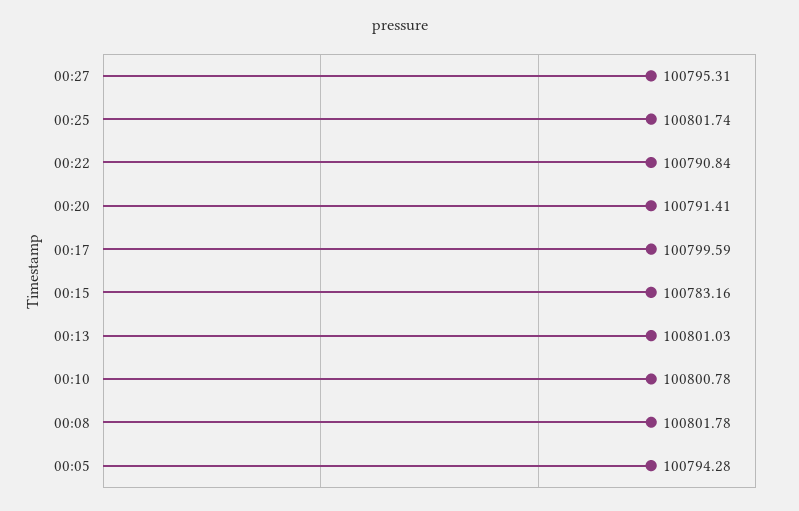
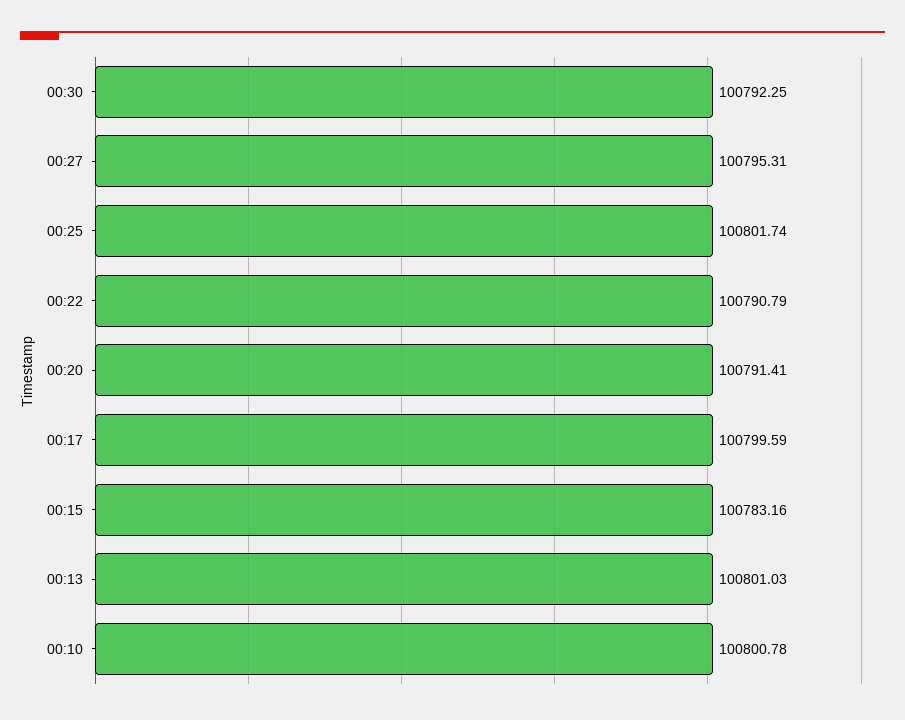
00:22: 100790.84 -> 100790.79
00:08: 100801.78 -> none
00:05: 100794.28 -> none
00:30: none -> 100792.25

